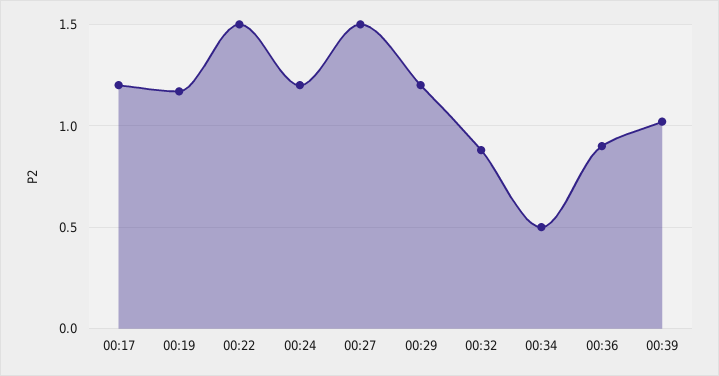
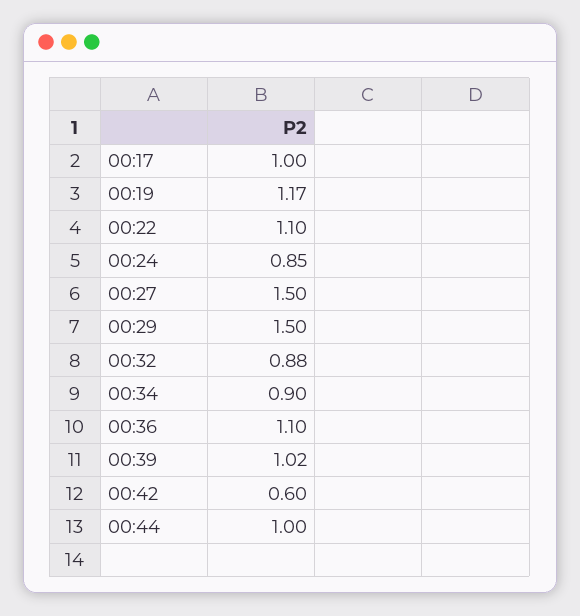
00:17: 1.2 -> 1
00:22: 1.5 -> 1.1
00:24: 1.2 -> 0.85
00:29: 1.2 -> 1.5
00:34: 0.5 -> 0.9
00:36: 0.9 -> 1.1
00:42: none -> 0.6
00:44: none -> 1

